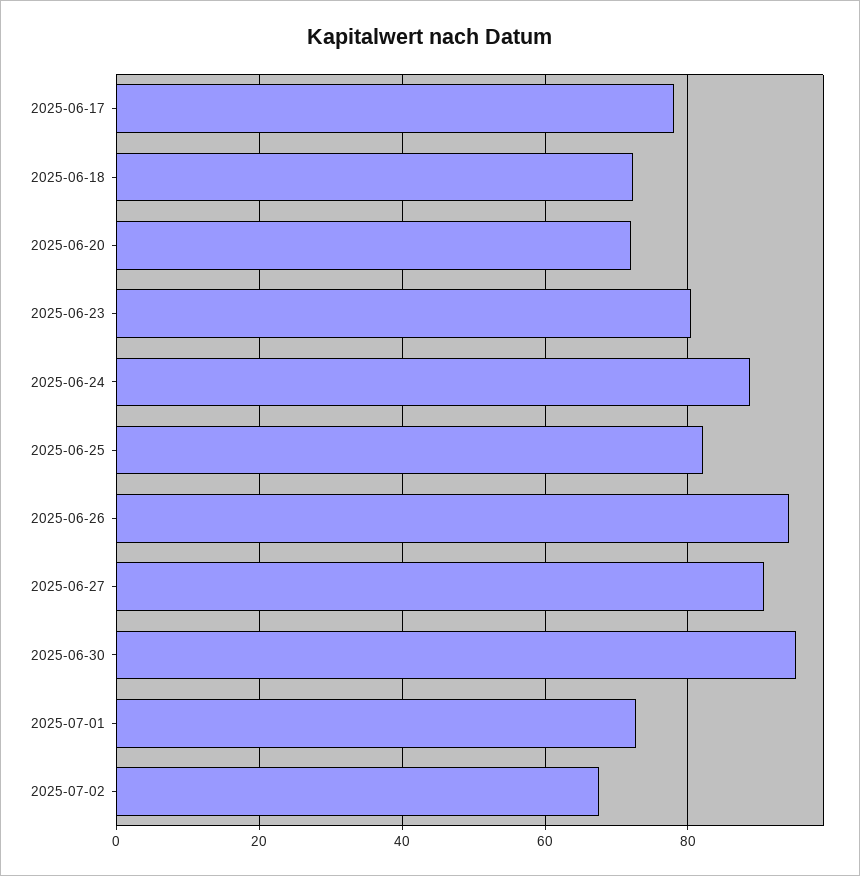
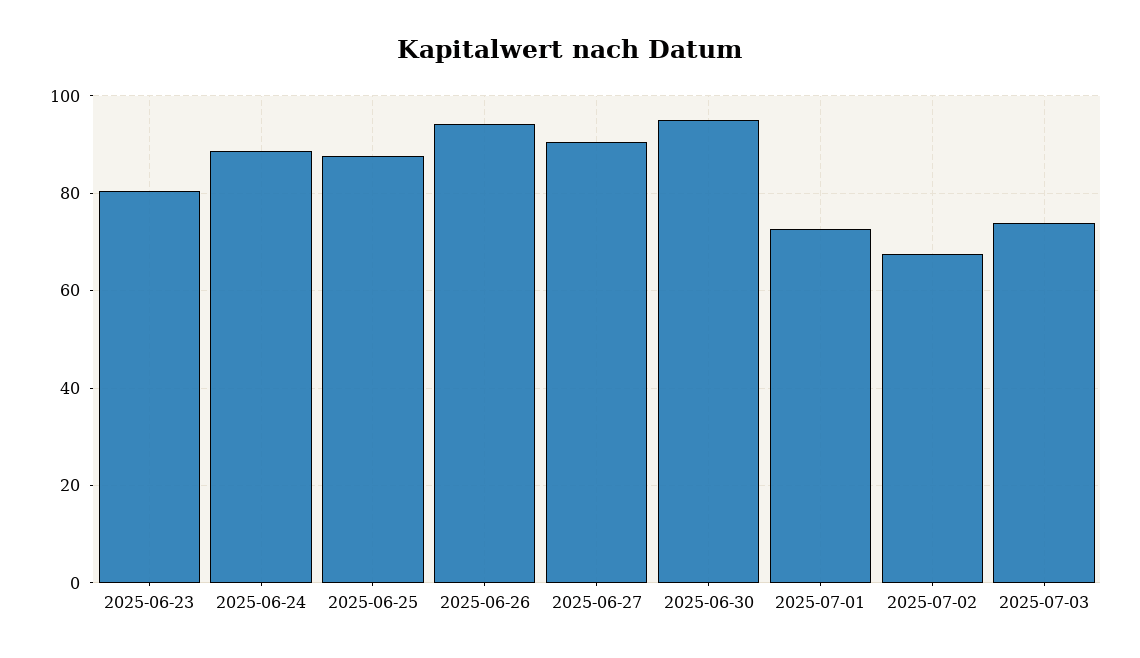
2025-06-17: 78 -> none
2025-06-18: 72 -> none
2025-06-20: 72 -> none
2025-06-25: 82 -> 88
2025-07-03: none -> 74

